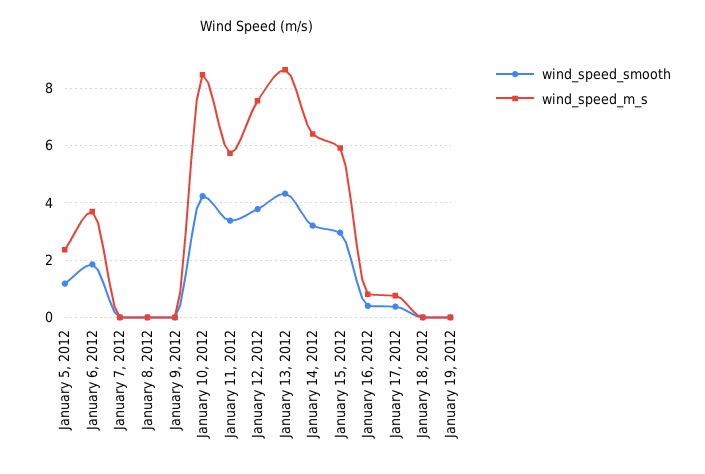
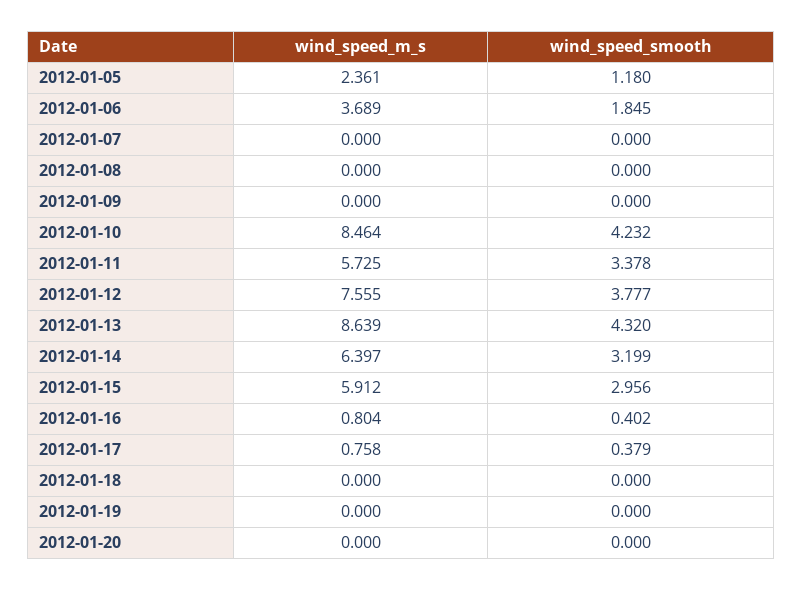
wind_speed_m_s, 2012-01-20: none -> 0
wind_speed_smooth, 2012-01-20: none -> 0

